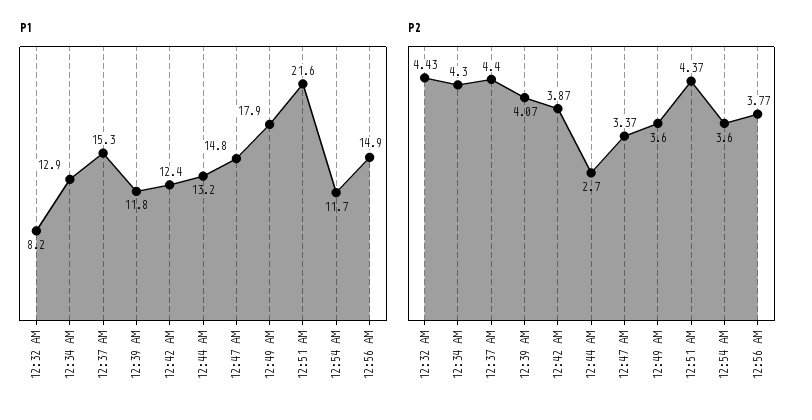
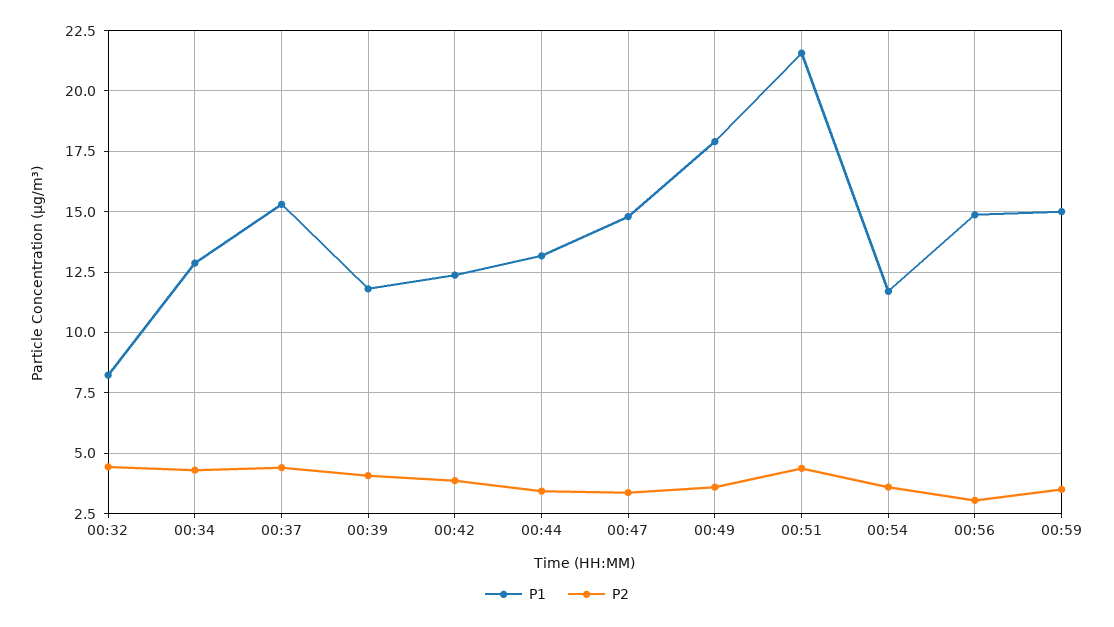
P2, 12:44 AM: 2.7 -> 3.5
P2, 12:56 AM: 3.77 -> 3
P1, 00:59: none -> 15
P2, 00:59: none -> 3.5

